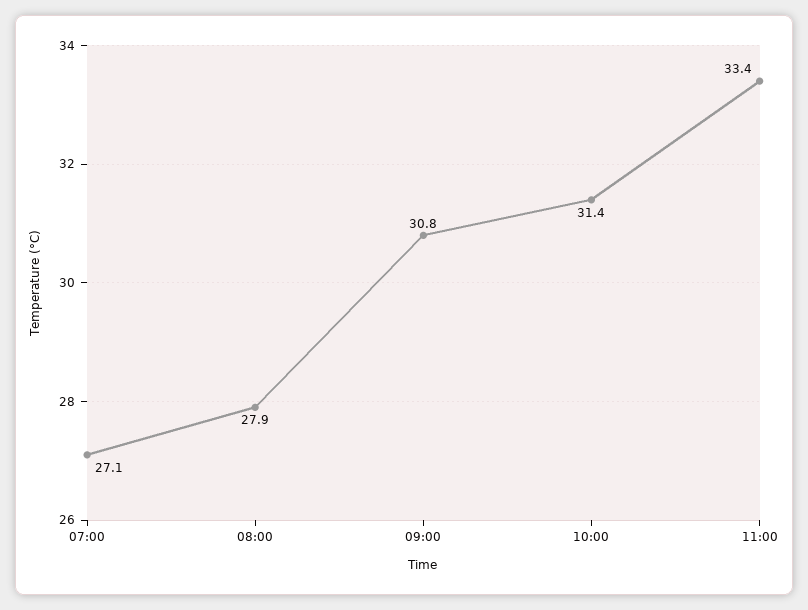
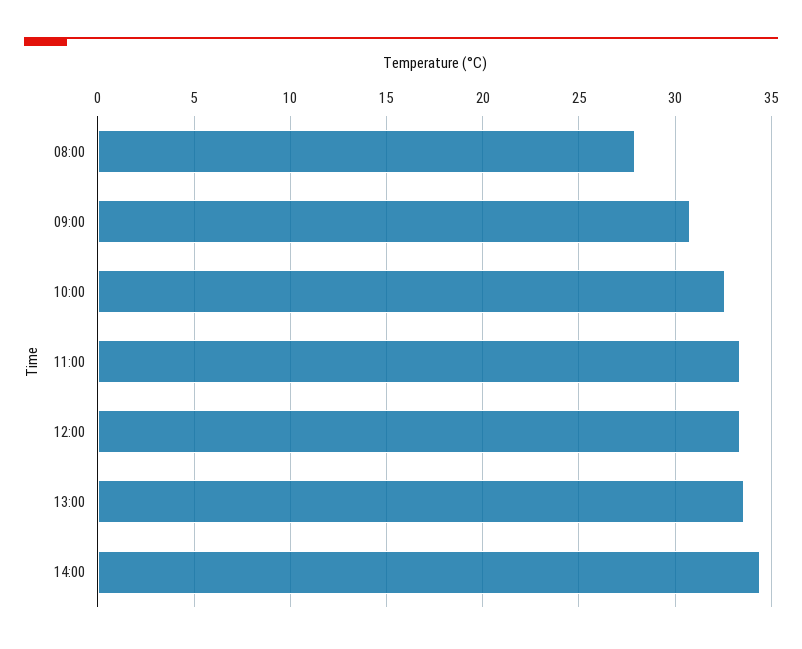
07:00: 27.1 -> none
10:00: 31.4 -> 32.5
12:00: none -> 33.5
13:00: none -> 33.5
14:00: none -> 34.5

